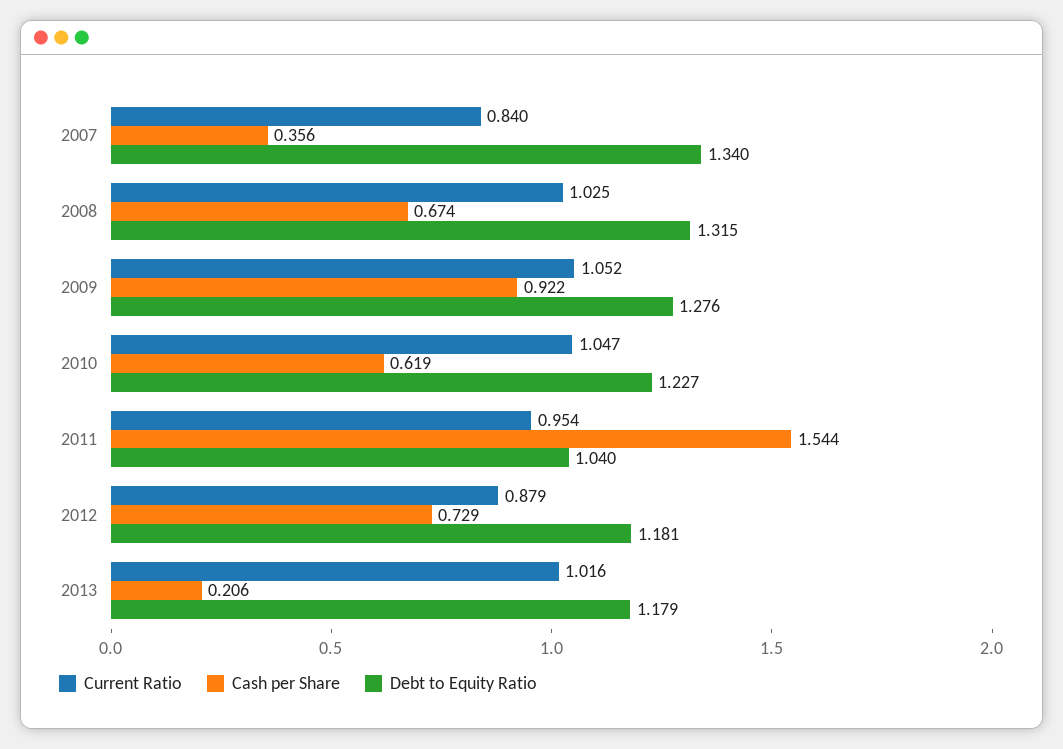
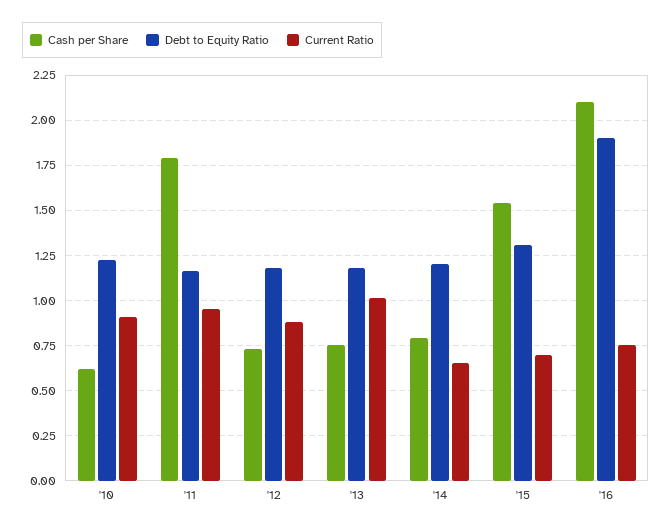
Current Ratio, 2007: 0.84 -> none
Cash per Share, 2007: 0.356 -> none
Debt to Equity Ratio, 2007: 1.34 -> none
Current Ratio, 2008: 1.025 -> none
Cash per Share, 2008: 0.674 -> none
Debt to Equity Ratio, 2008: 1.315 -> none
Current Ratio, 2009: 1.052 -> none
Cash per Share, 2009: 0.922 -> none
Debt to Equity Ratio, 2009: 1.276 -> none
Current Ratio, 2010: 1.047 -> 0.9
Cash per Share, 2011: 1.544 -> 1.8
Debt to Equity Ratio, 2011: 1.04 -> 1.15
Cash per Share, 2013: 0.206 -> 0.75
Cash per Share, '14: none -> 0.8
Debt to Equity Ratio, '14: none -> 1.2
Current Ratio, '14: none -> 0.65
Cash per Share, '15: none -> 1.55
Debt to Equity Ratio, '15: none -> 1.3
Current Ratio, '15: none -> 0.7
Cash per Share, '16: none -> 2.1
Debt to Equity Ratio, '16: none -> 1.9
Current Ratio, '16: none -> 0.75

